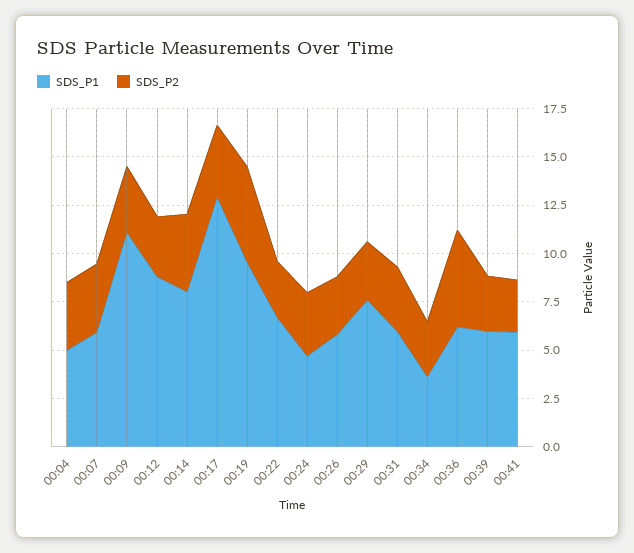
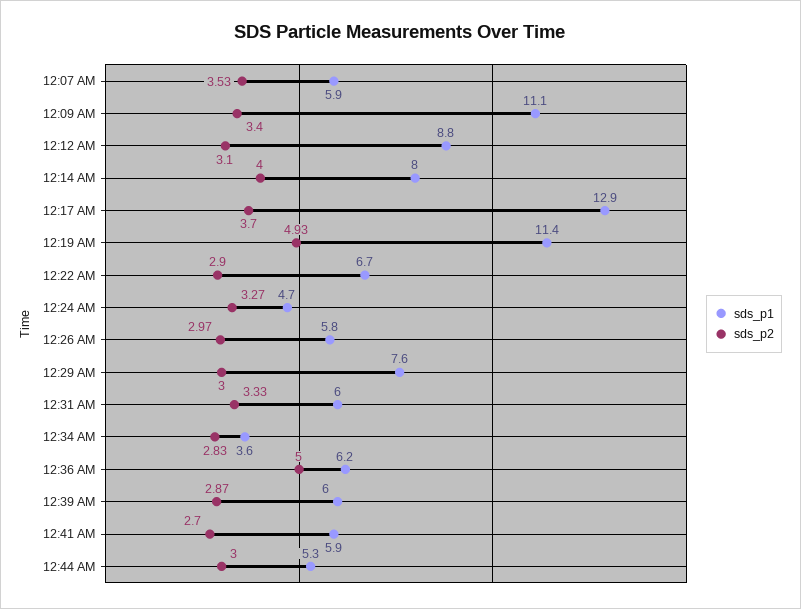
SDS_P1, 00:04: 5 -> none
SDS_P2, 00:04: 3.5 -> none
SDS_P1, 00:19: 9.5 -> 11.4
SDS_P1, 12:44 AM: none -> 5.3
SDS_P2, 12:44 AM: none -> 3

